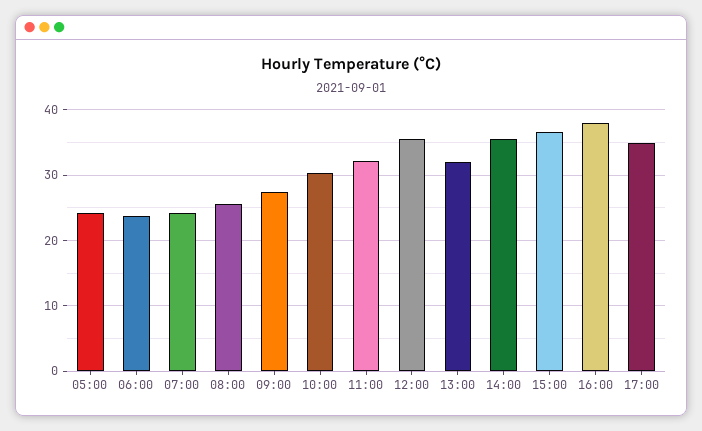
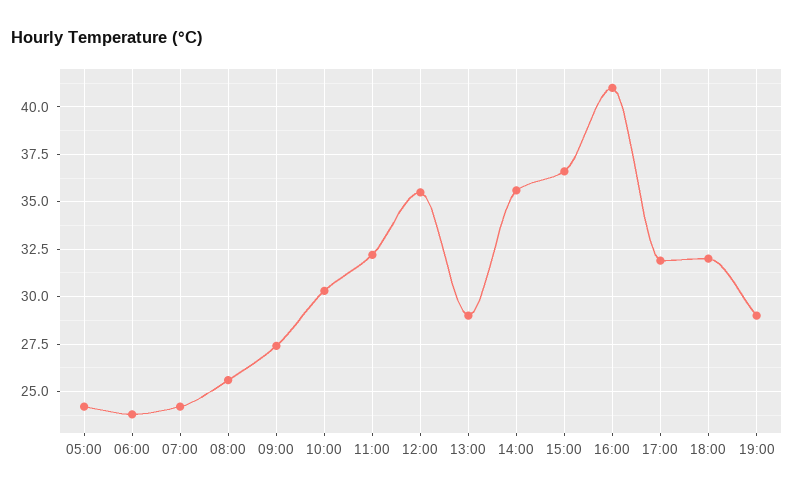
13:00: 32 -> 29
16:00: 38 -> 41
17:00: 35 -> 32
18:00: none -> 32
19:00: none -> 29

